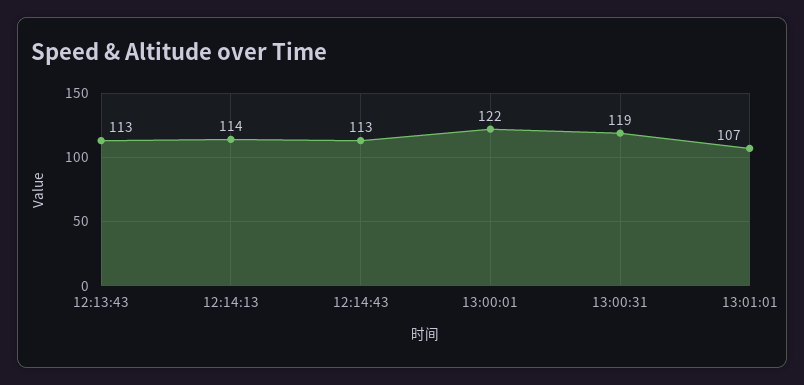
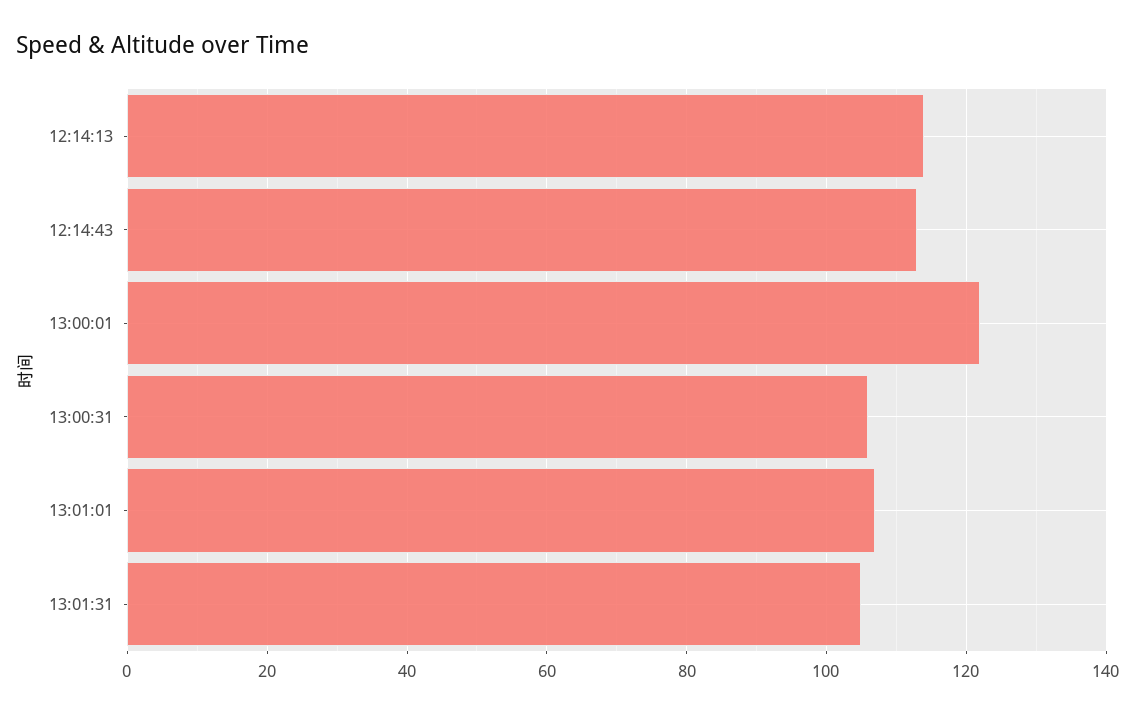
12:13:43: 113 -> none
13:00:31: 119 -> 105
13:01:31: none -> 105

